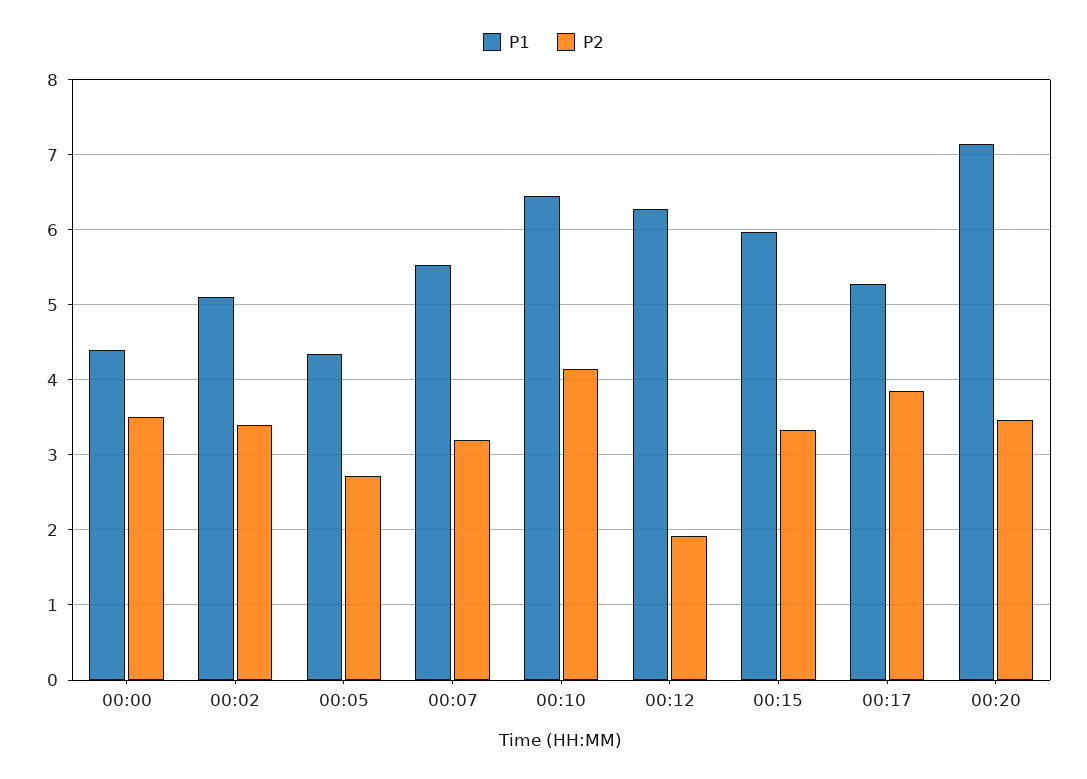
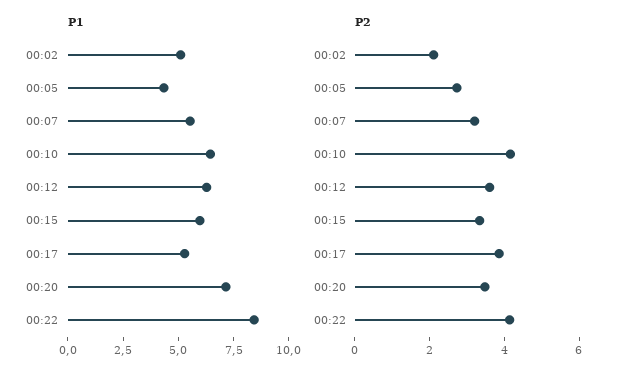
P1, 00:00: 4.4 -> none
P2, 00:00: 3.5 -> none
P2, 00:02: 3.4 -> 2
P2, 00:12: 1.9 -> 3.5
P1, 00:22: none -> 8.5
P2, 00:22: none -> 4

